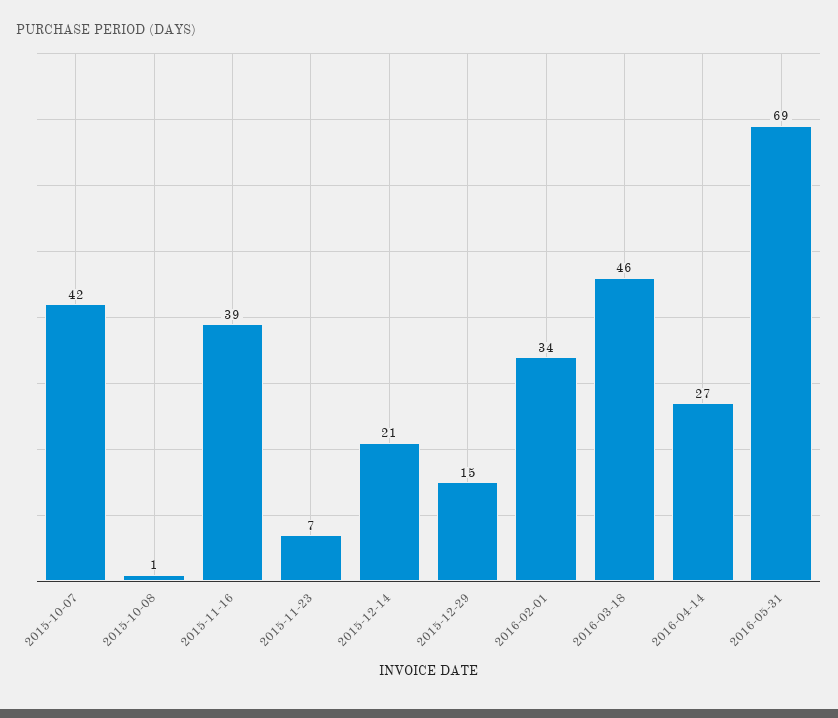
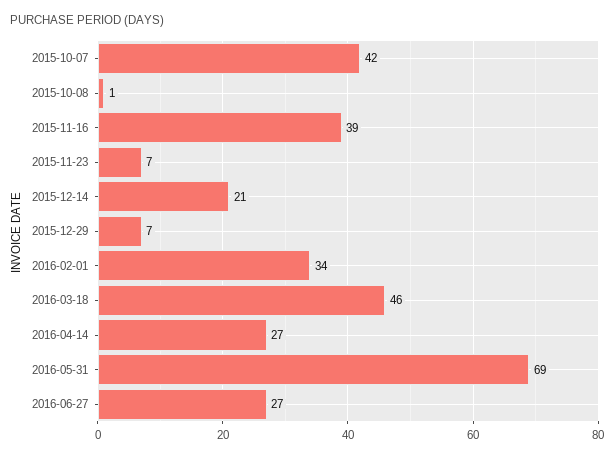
2015-12-29: 15 -> 7
2016-06-27: none -> 27

